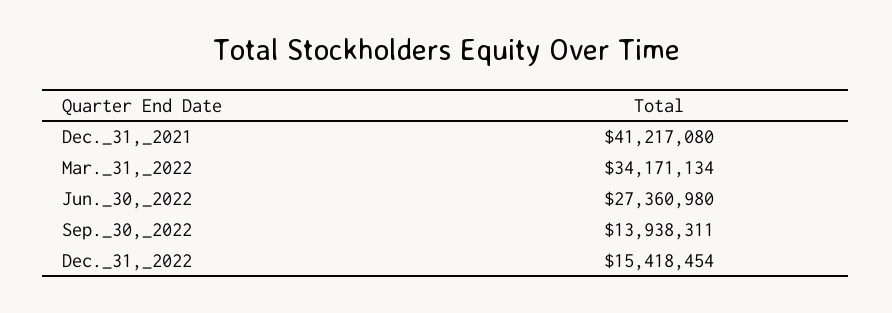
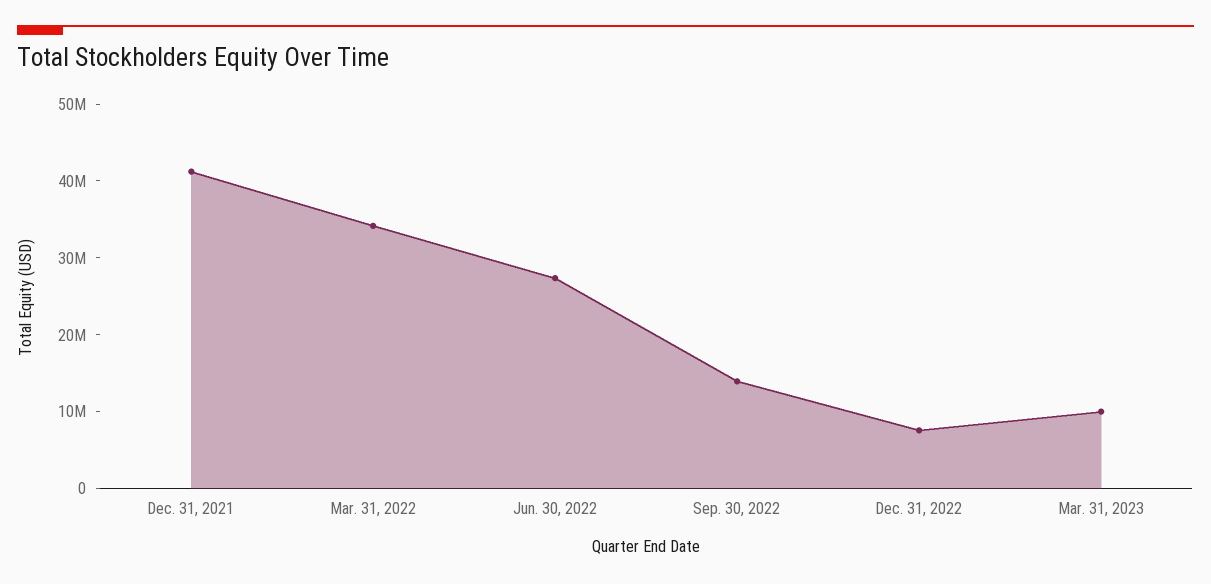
Dec._31,_2022: 15418454 -> 8000000
Mar. 31, 2023: none -> 10000000

